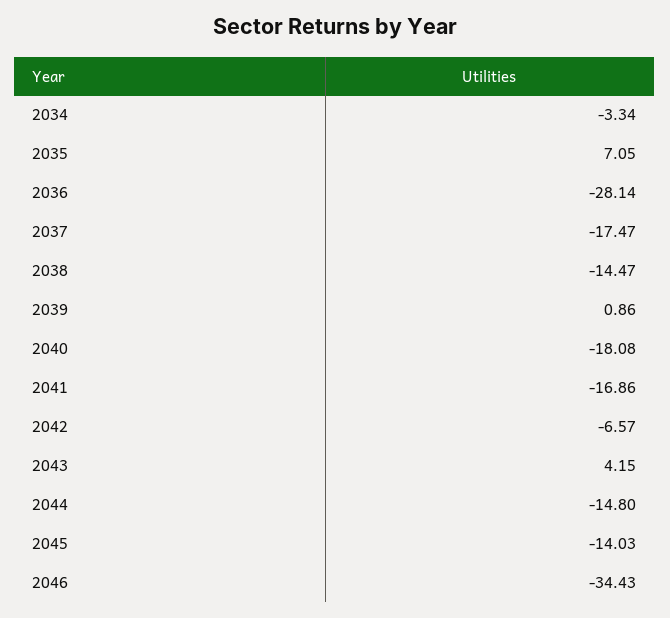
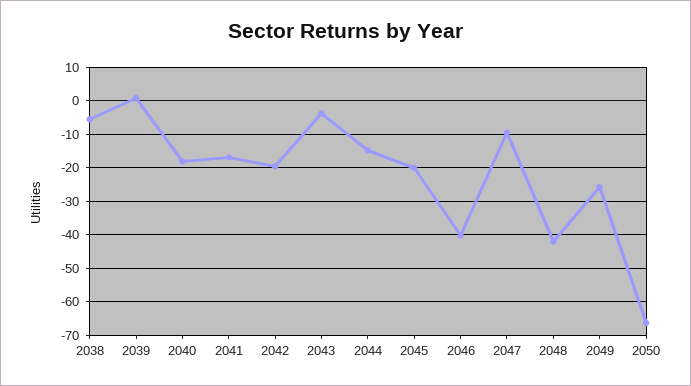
2034: -3.34 -> none
2035: 7.05 -> none
2036: -28.14 -> none
2037: -17.47 -> none
2038: -14.47 -> -6
2042: -6.57 -> -20
2043: 4.15 -> -4
2045: -14.03 -> -20
2046: -34.43 -> -40
2047: none -> -10
2048: none -> -42
2049: none -> -26
2050: none -> -66

